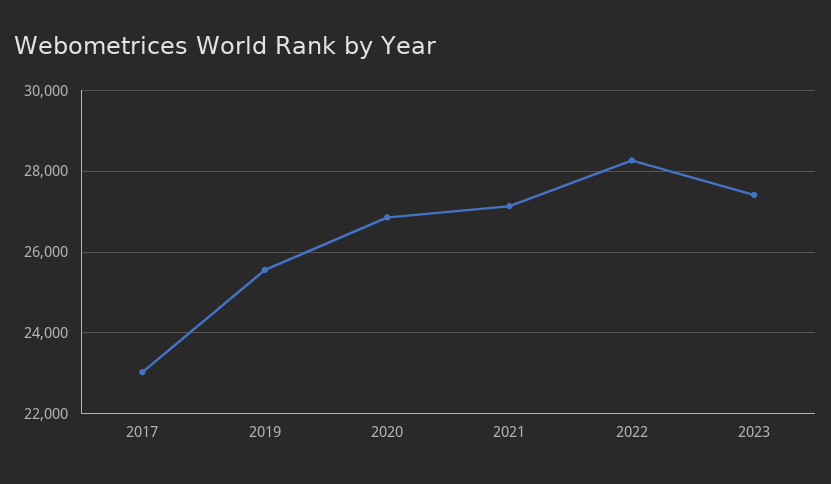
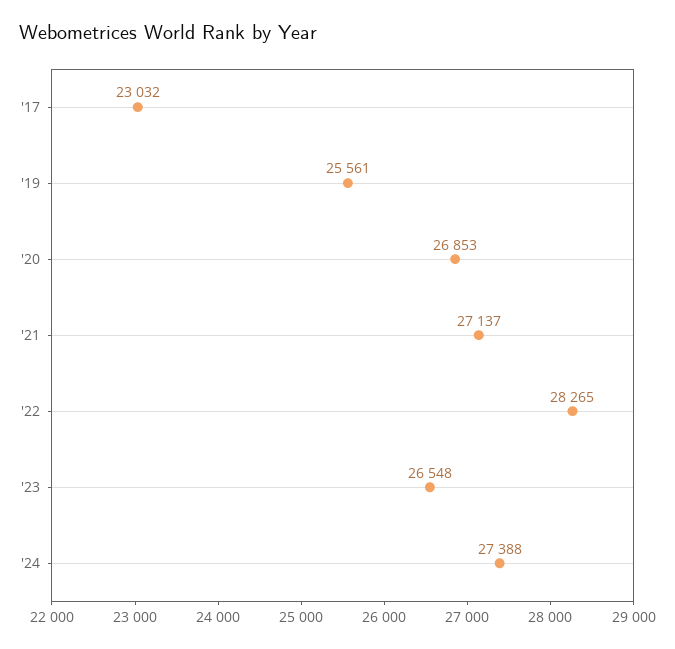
2023: 27400 -> 26548
'24: none -> 27388

